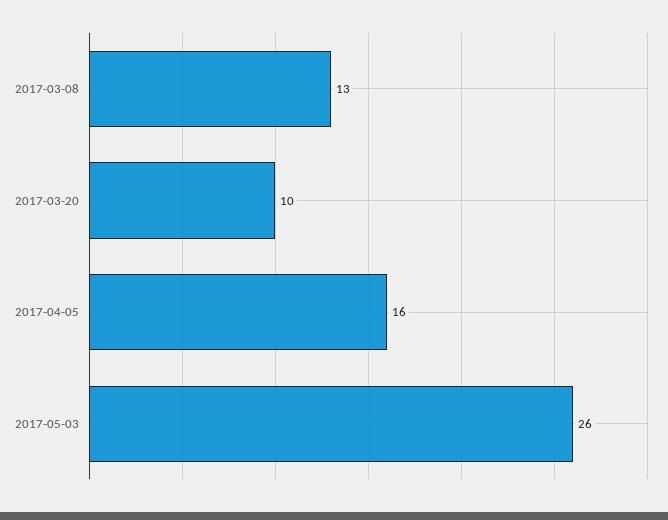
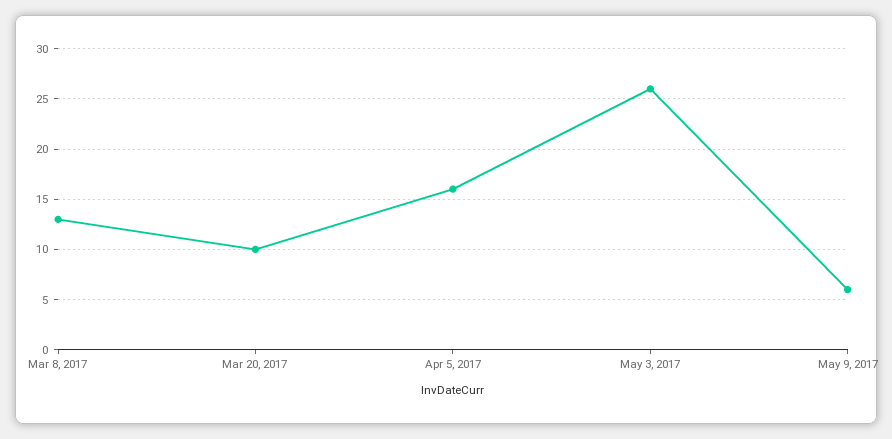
May 9, 2017: none -> 6

